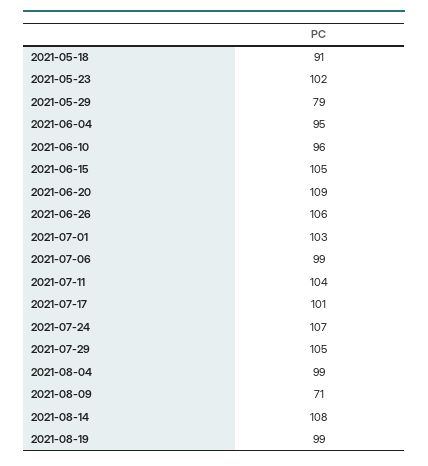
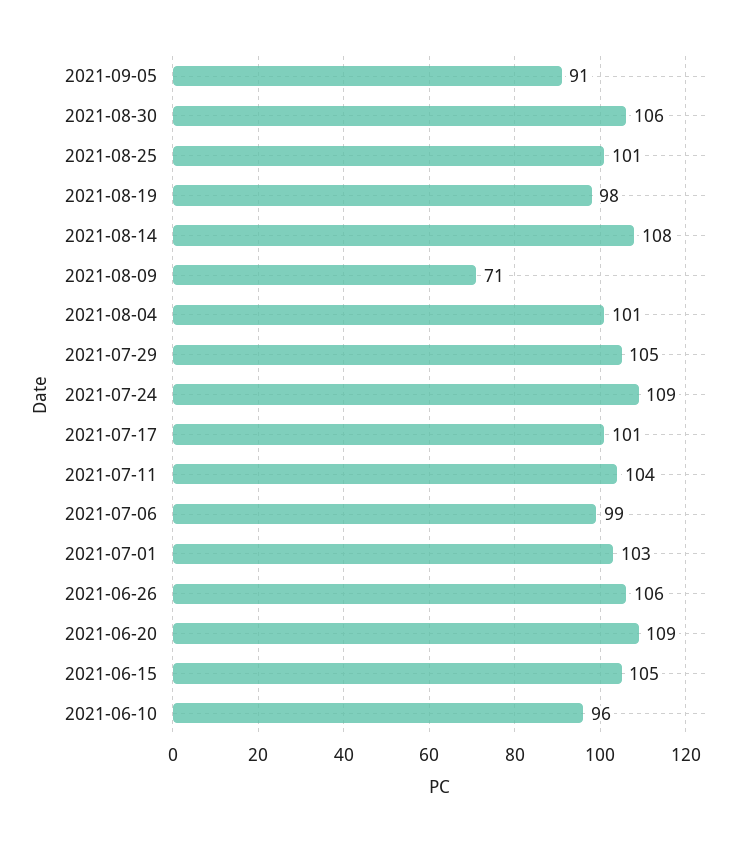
2021-05-18: 91 -> none
2021-05-23: 102 -> none
2021-05-29: 79 -> none
2021-06-04: 95 -> none
2021-07-24: 107 -> 109
2021-08-04: 99 -> 101
2021-08-19: 99 -> 98
2021-09-05: none -> 91
2021-08-30: none -> 106
2021-08-25: none -> 101

